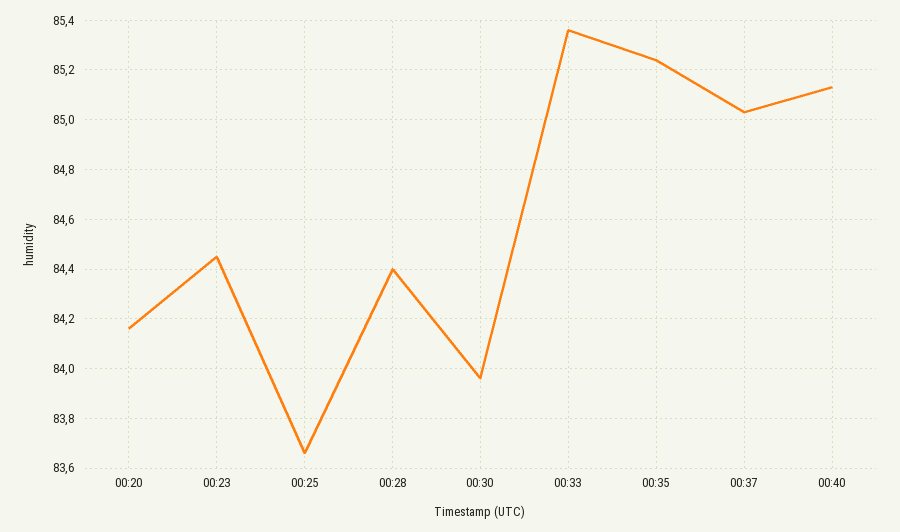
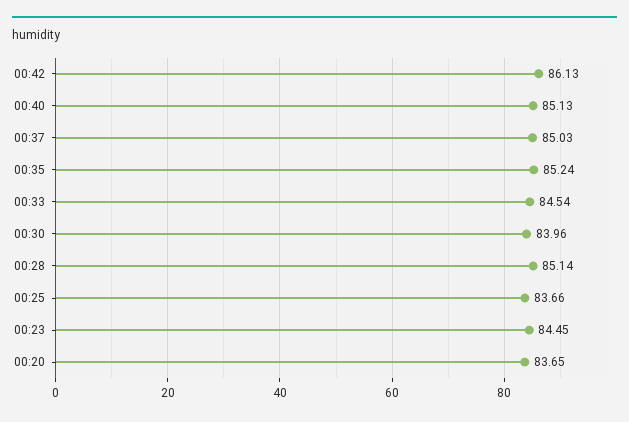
00:20: 84.15 -> 83.65
00:28: 84.4 -> 85.14
00:33: 85.35 -> 84.54
00:42: none -> 86.13

